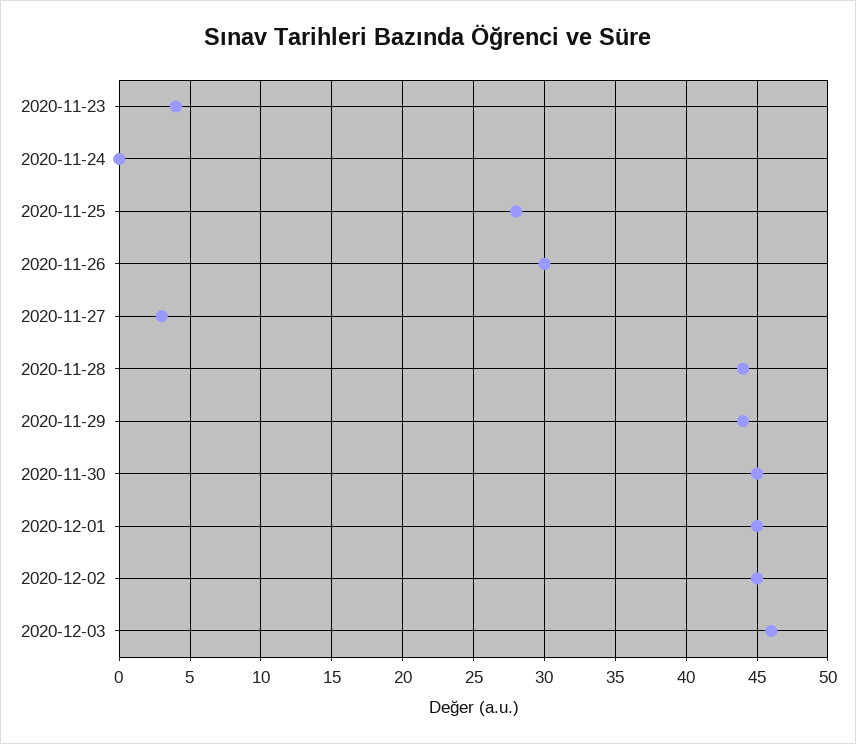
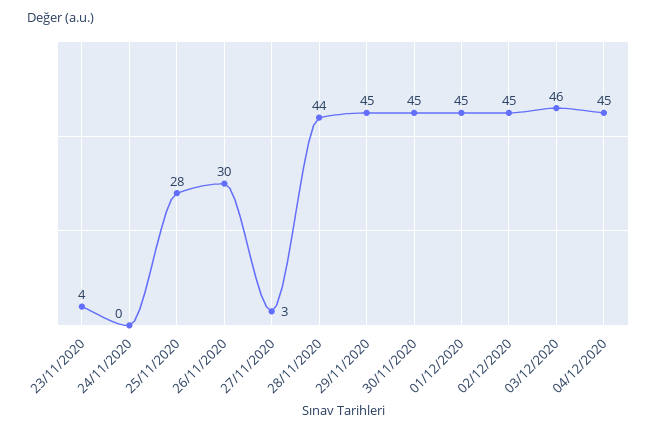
2020-11-29: 44 -> 45
04/12/2020: none -> 45

